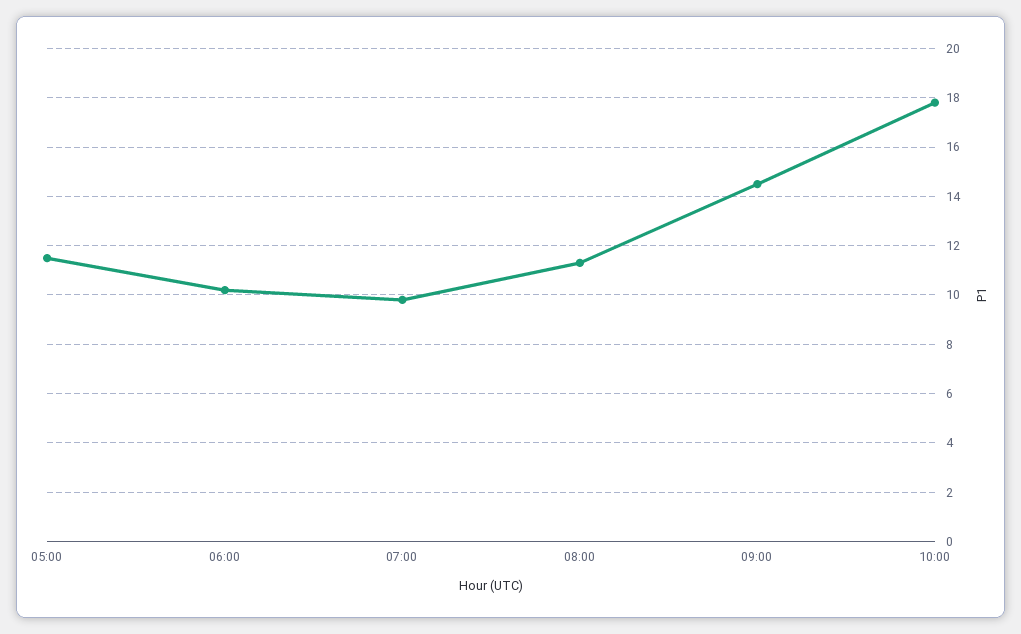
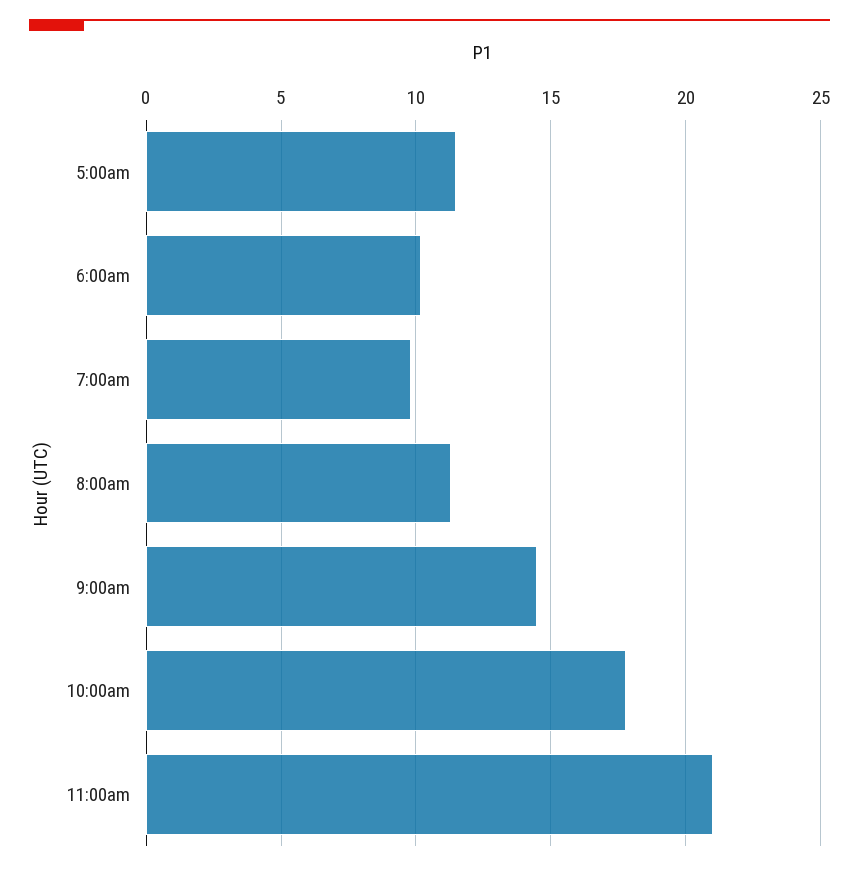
11:00am: none -> 21

